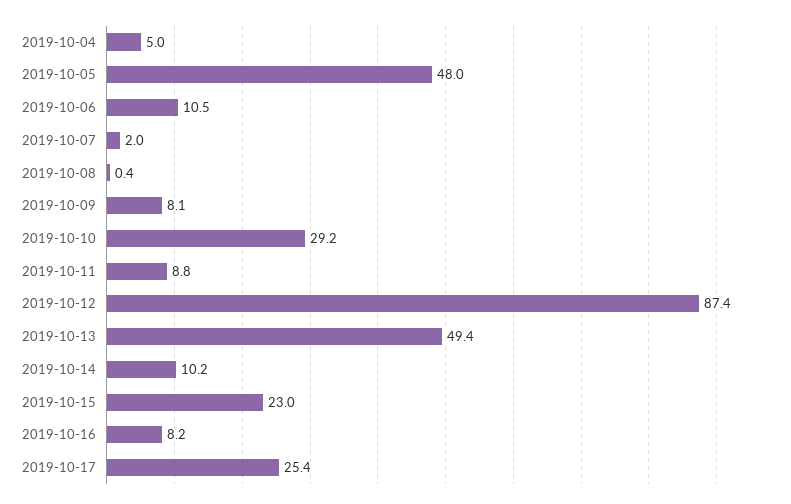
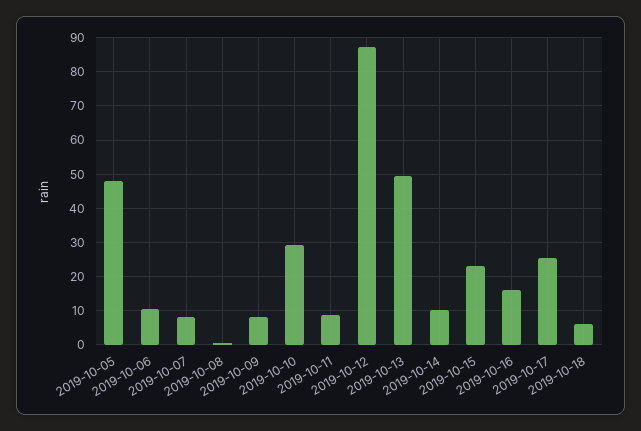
2019-10-04: 5 -> none
2019-10-07: 2 -> 8
2019-10-16: 8.2 -> 16
2019-10-18: none -> 6

